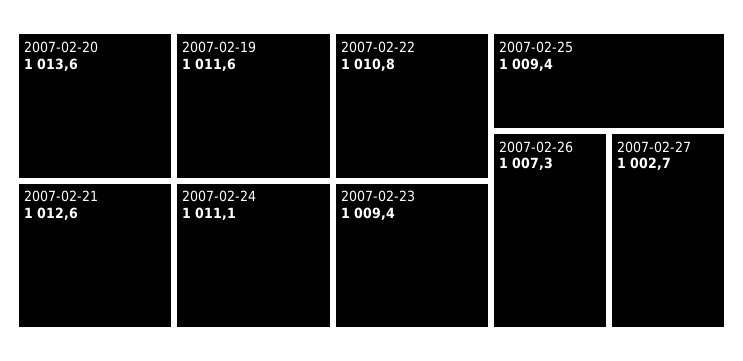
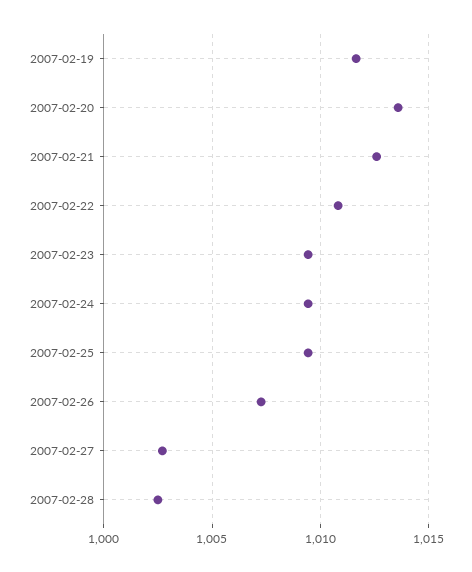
2007-02-24: 1011.1 -> 1009.5
2007-02-28: none -> 1002.5

